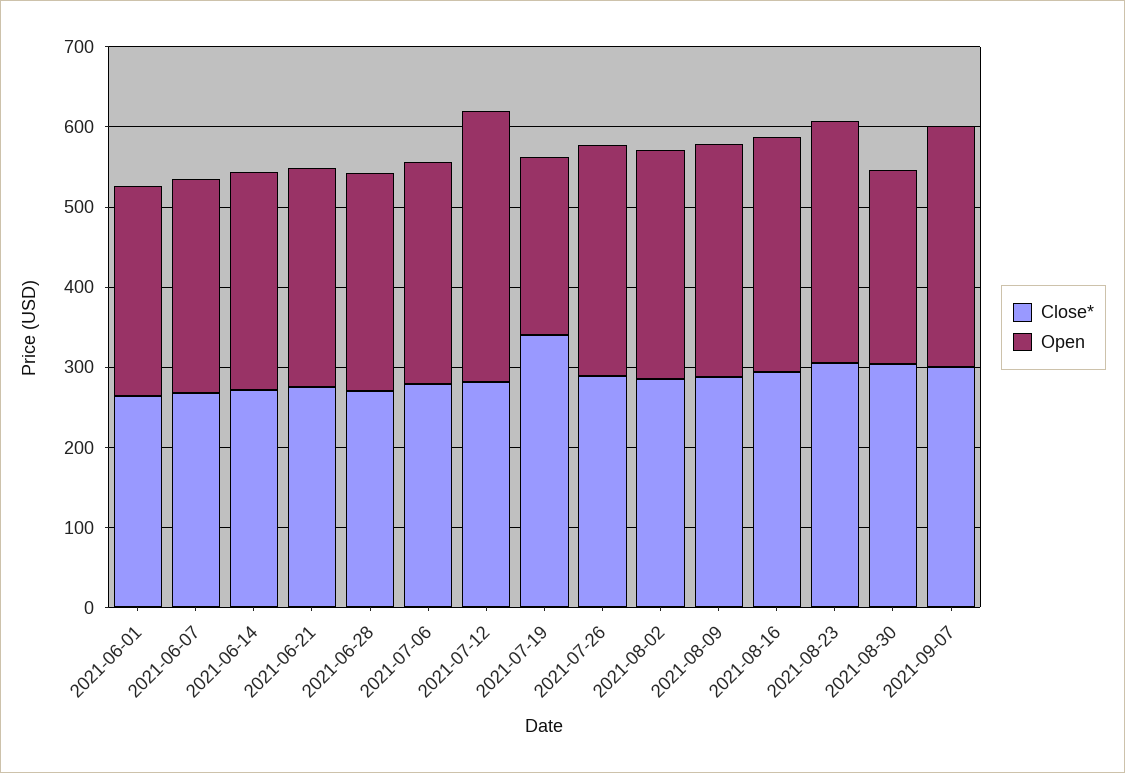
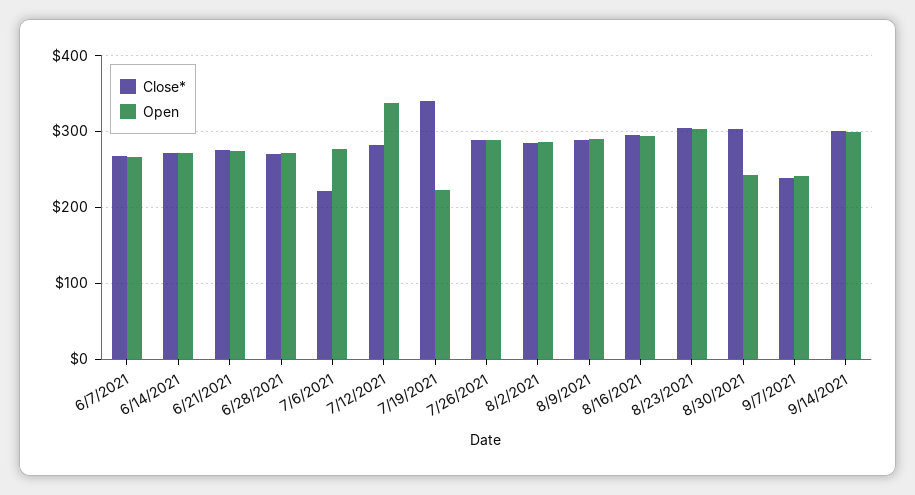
Close*, 2021-06-01: 260 -> none
Open, 2021-06-01: 260 -> none
Close*, 2021-07-06: 280 -> 220
Close*, 2021-09-07: 300 -> 240
Open, 2021-09-07: 300 -> 240
Close*, 9/14/2021: none -> 300
Open, 9/14/2021: none -> 300

